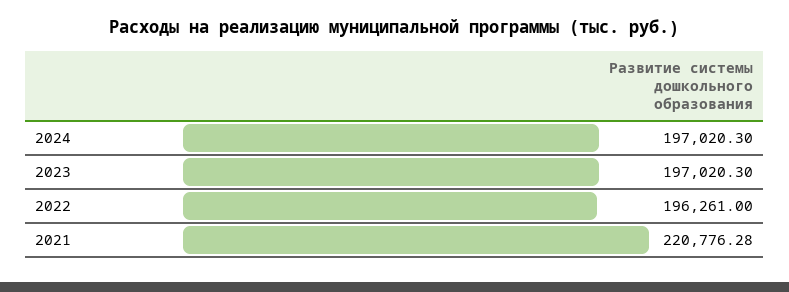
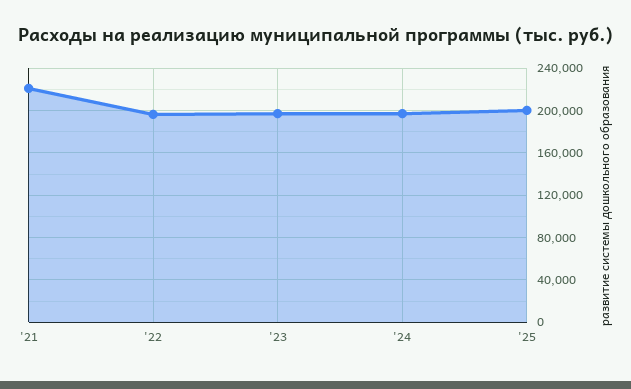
'25: none -> 200000

